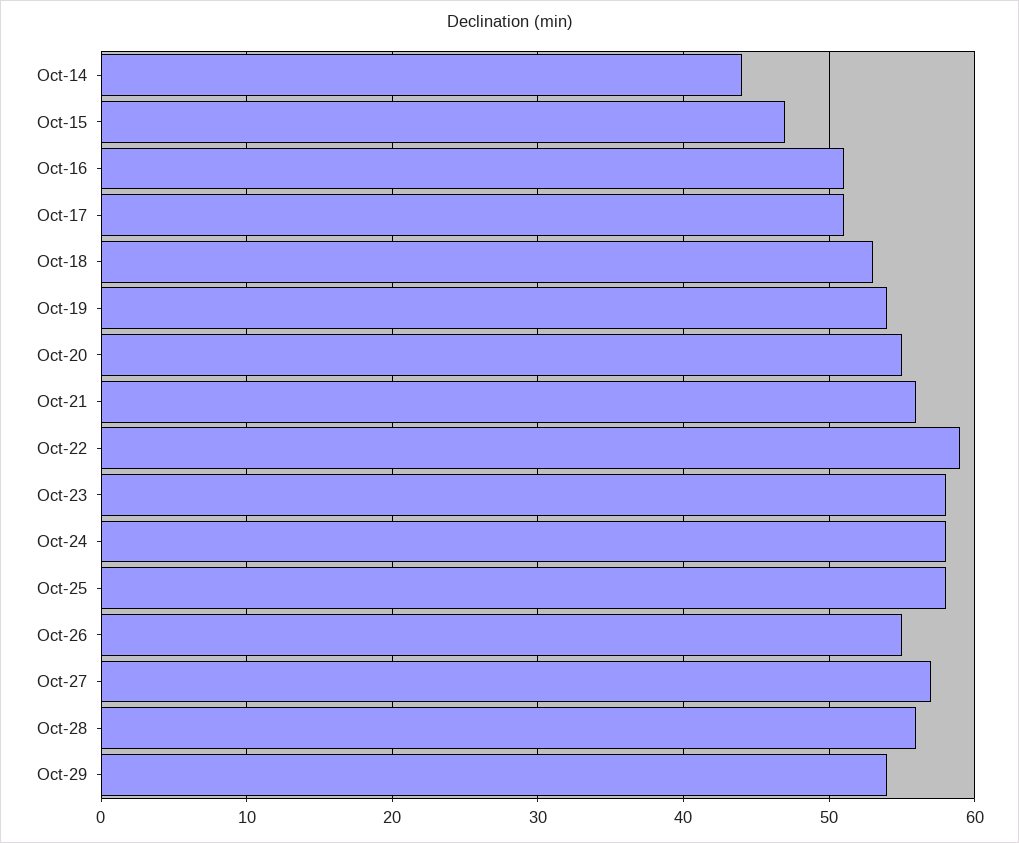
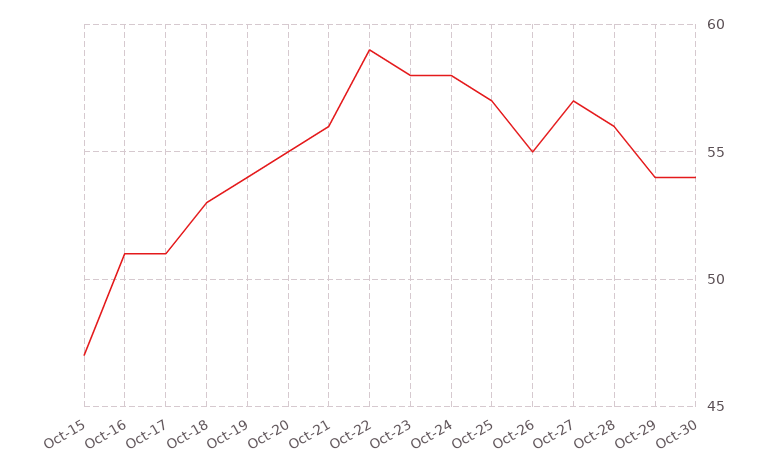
Oct-14: 44 -> none
Oct-25: 58 -> 57
Oct-30: none -> 54

